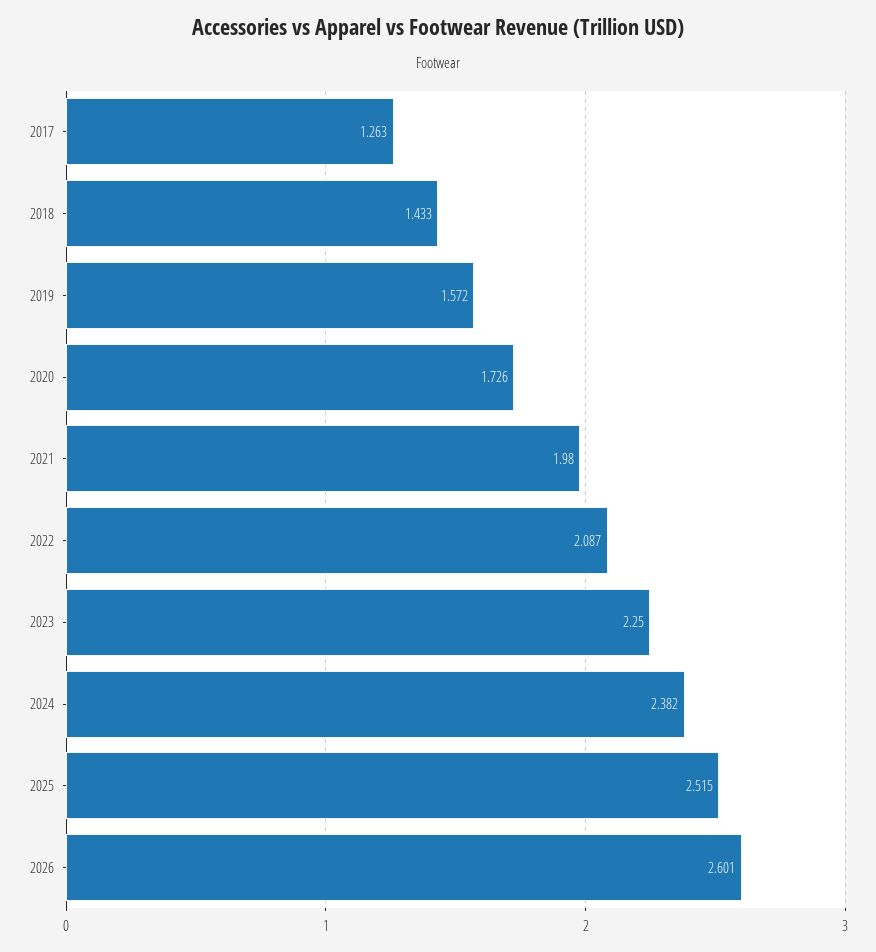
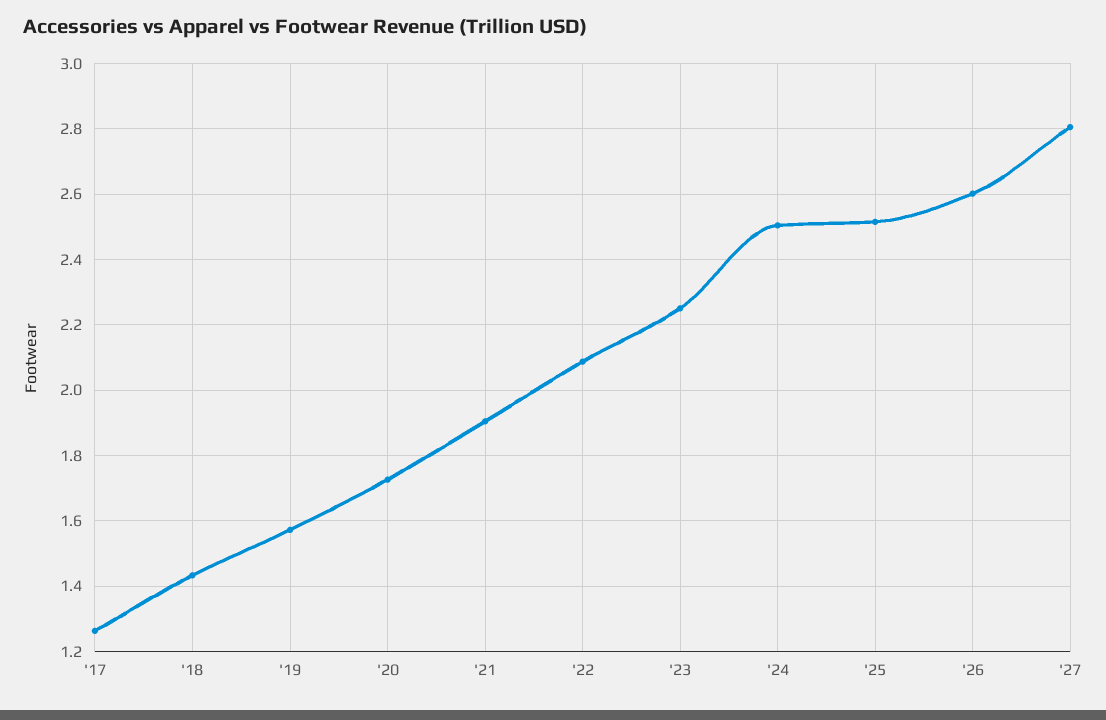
2021: 1.98 -> 1.9
2024: 2.382 -> 2.5
'27: none -> 2.8

